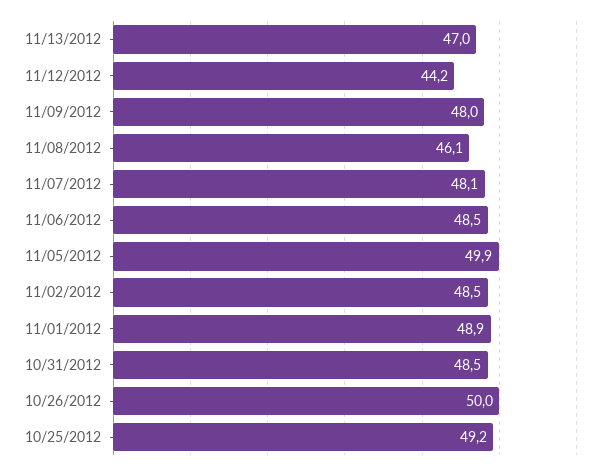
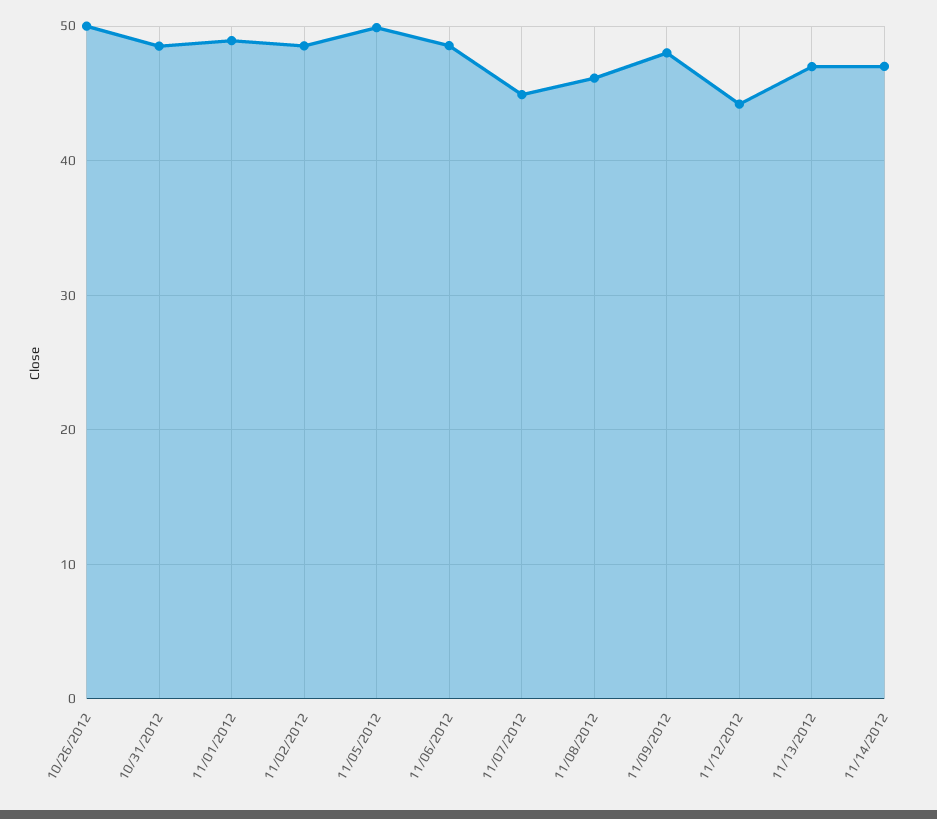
11/07/2012: 48.1 -> 45
10/25/2012: 49.2 -> none
11/14/2012: none -> 47

